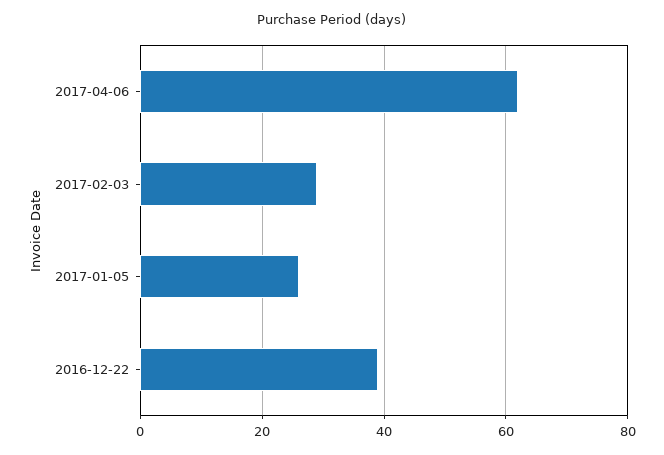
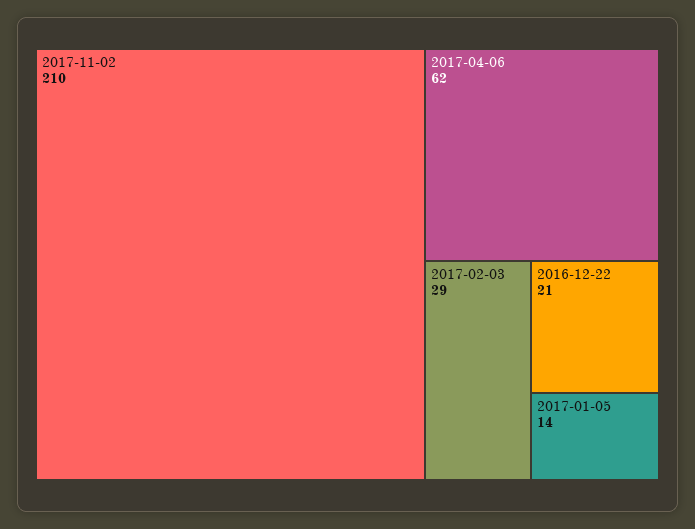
2017-01-05: 25 -> 14
2016-12-22: 40 -> 21
2017-11-02: none -> 210

